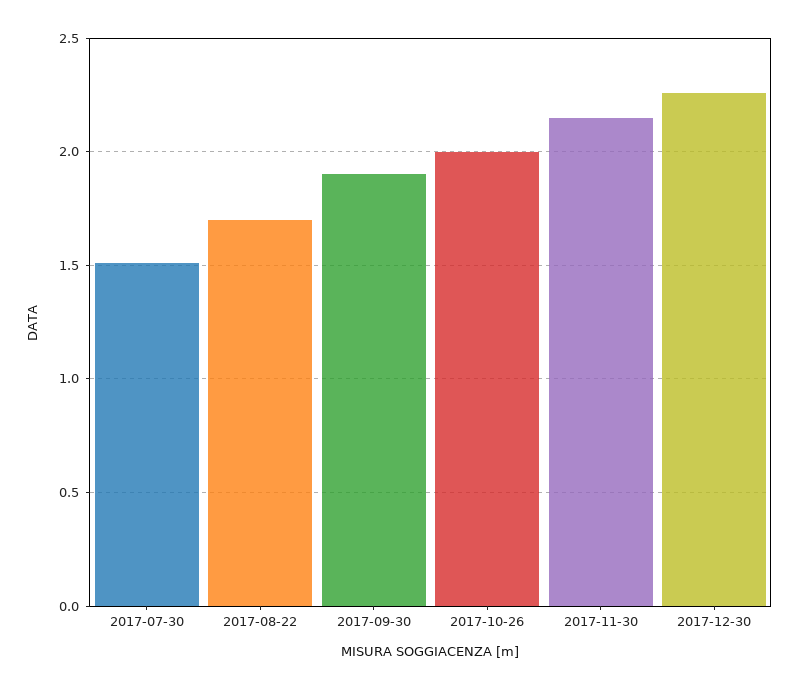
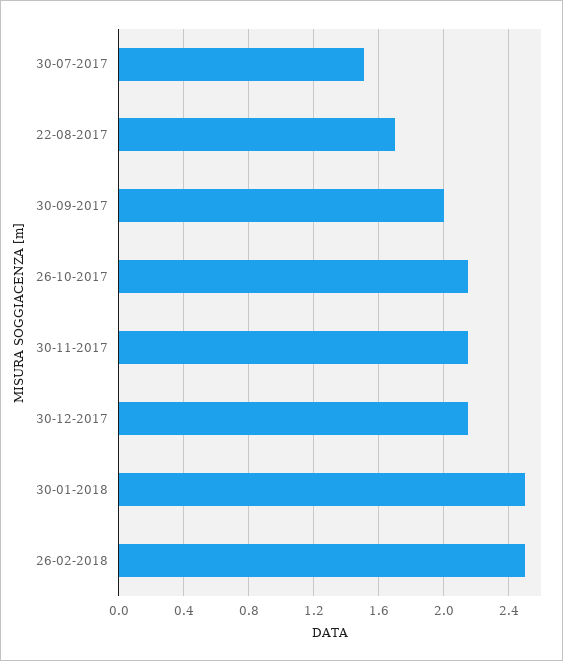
2017-09-30: 1.9 -> 2
2017-10-26: 2 -> 2.15
2017-12-30: 2.25 -> 2.15
30-01-2018: none -> 2.5
26-02-2018: none -> 2.5

